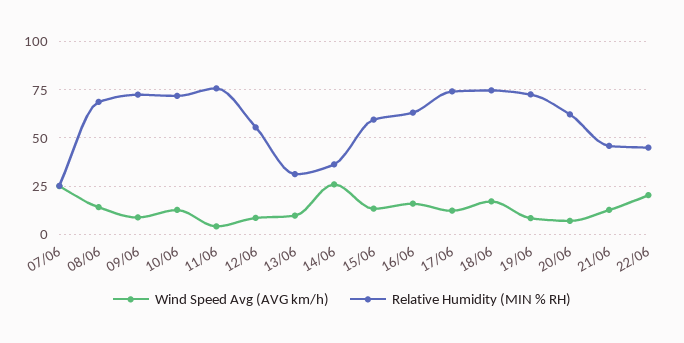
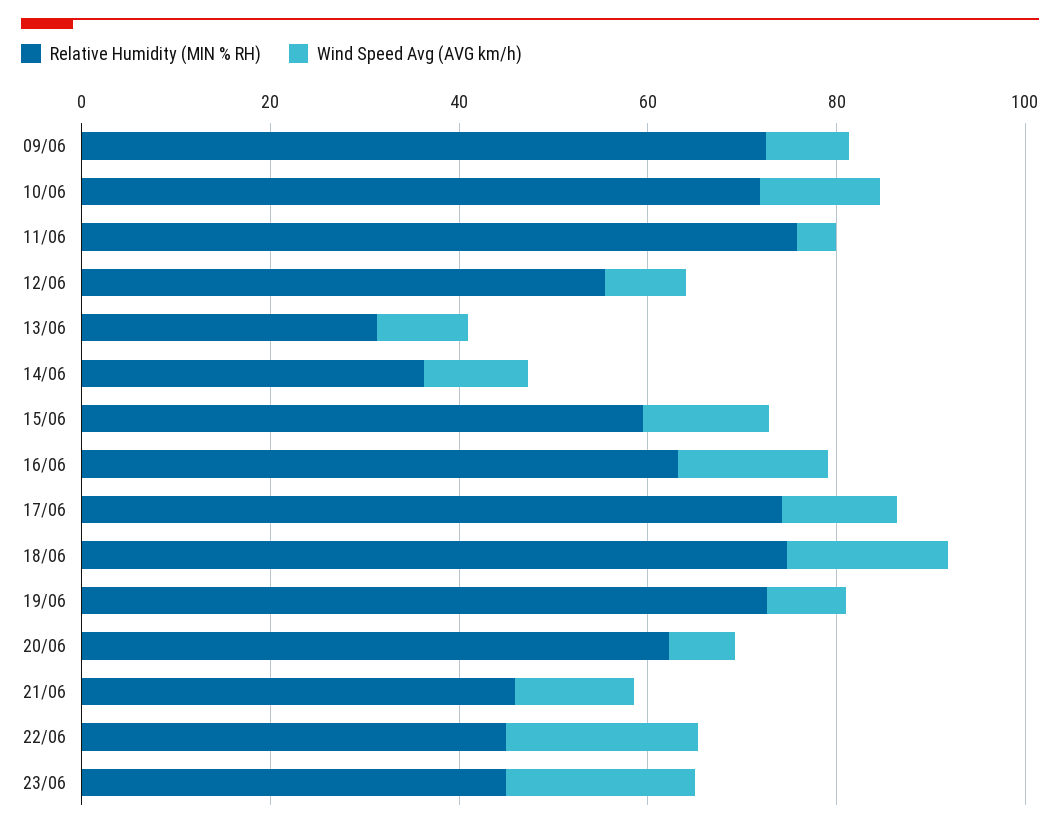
Wind Speed Avg (AVG km/h), 07/06: 25 -> none
Relative Humidity (MIN % RH), 07/06: 25 -> none
Wind Speed Avg (AVG km/h), 08/06: 15 -> none
Relative Humidity (MIN % RH), 08/06: 70 -> none
Wind Speed Avg (AVG km/h), 14/06: 25 -> 10
Relative Humidity (MIN % RH), 23/06: none -> 45
Wind Speed Avg (AVG km/h), 23/06: none -> 20

